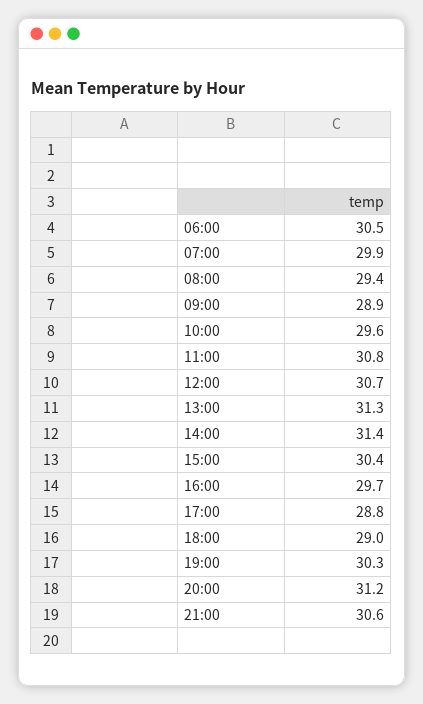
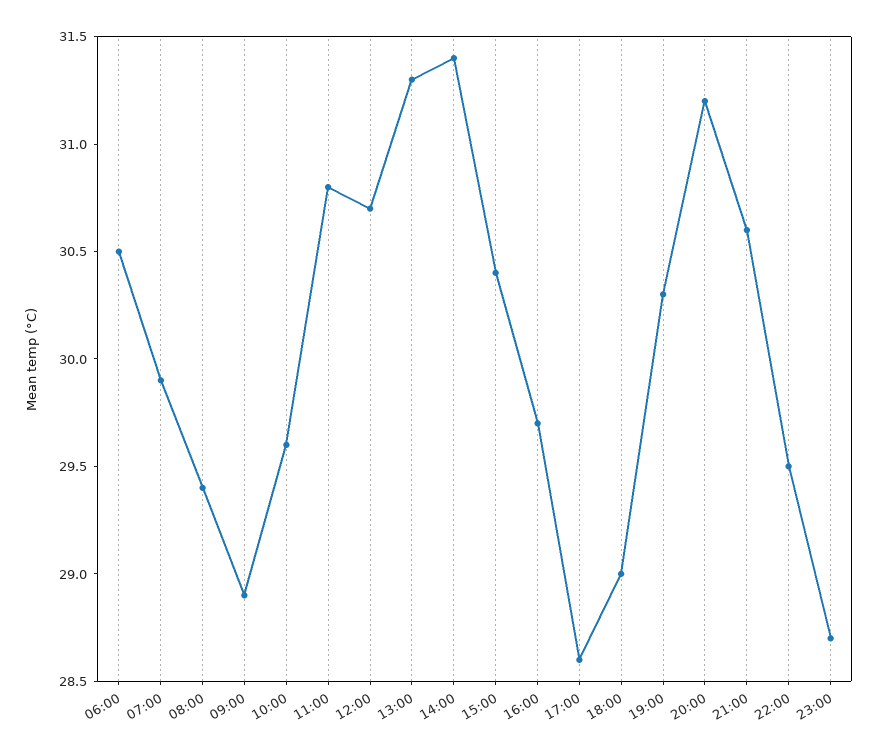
17:00: 28.8 -> 28.6
22:00: none -> 29.5
23:00: none -> 28.7

